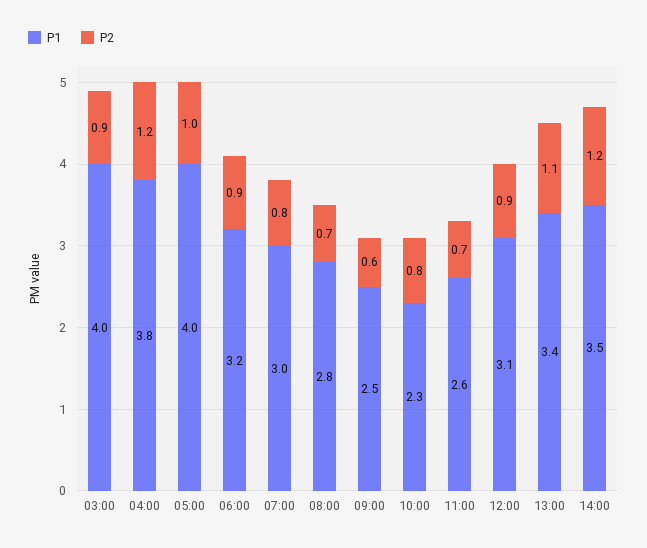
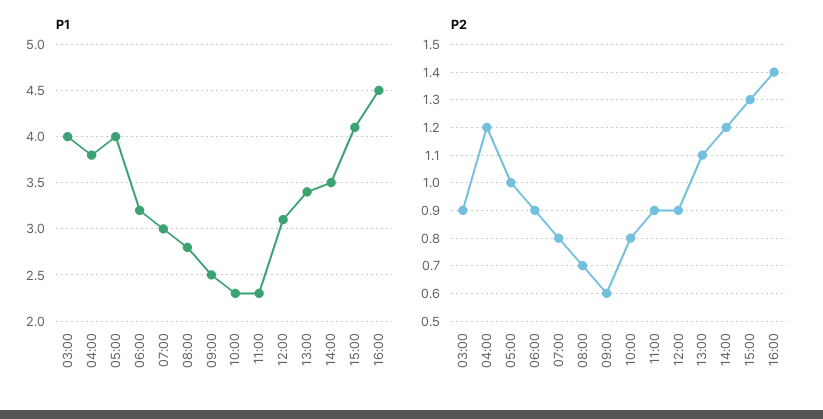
P1, 11:00: 2.6 -> 2.3
P2, 11:00: 0.7 -> 0.9
P1, 15:00: none -> 4.1
P1, 16:00: none -> 4.5
P2, 15:00: none -> 1.3
P2, 16:00: none -> 1.4

